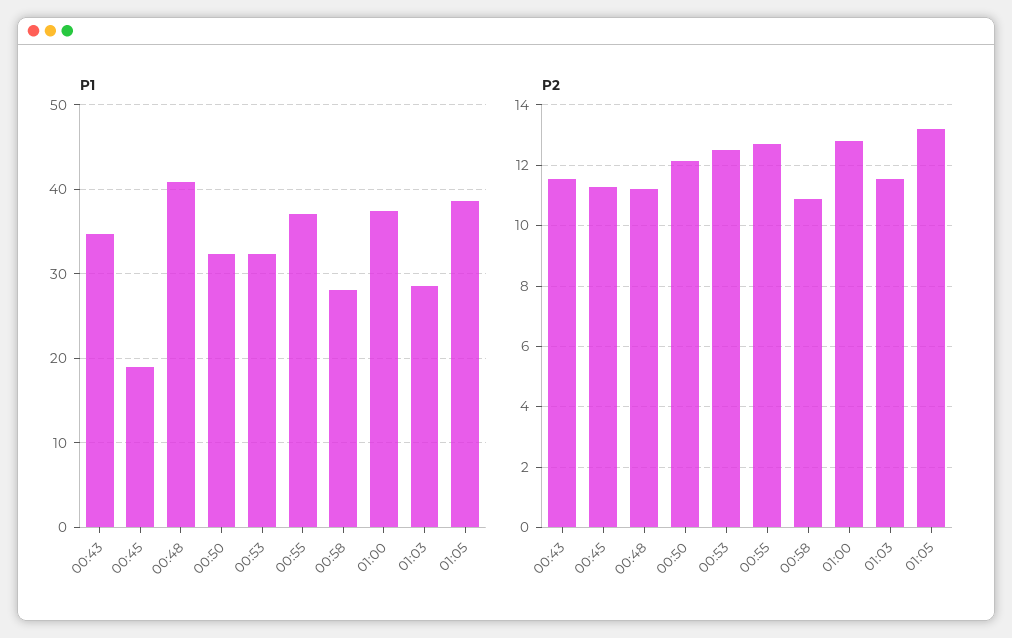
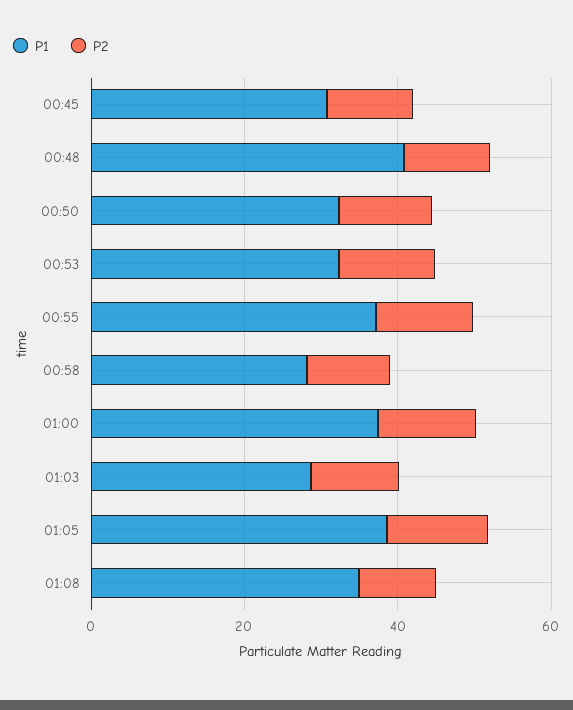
P1, 00:43: 35 -> none
P1, 00:45: 19 -> 30
P2, 00:43: 11.6 -> none
P1, 01:08: none -> 35
P2, 01:08: none -> 10

